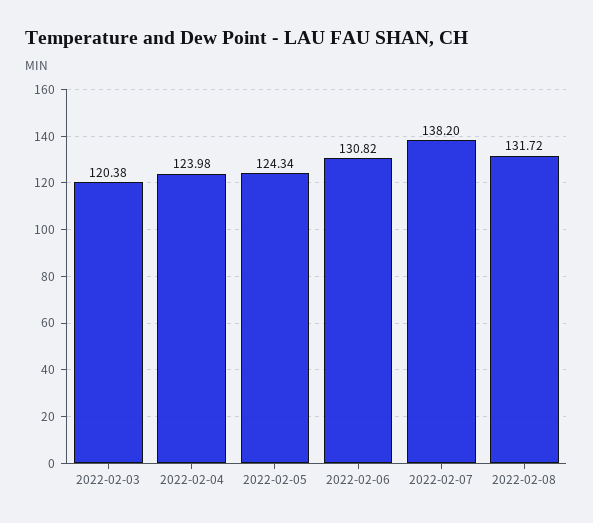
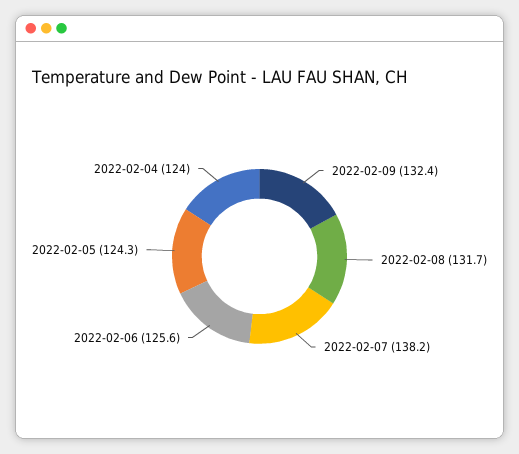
2022-02-03: 120.38 -> none
2022-02-06: 130.82 -> 125.6
2022-02-09: none -> 132.4

